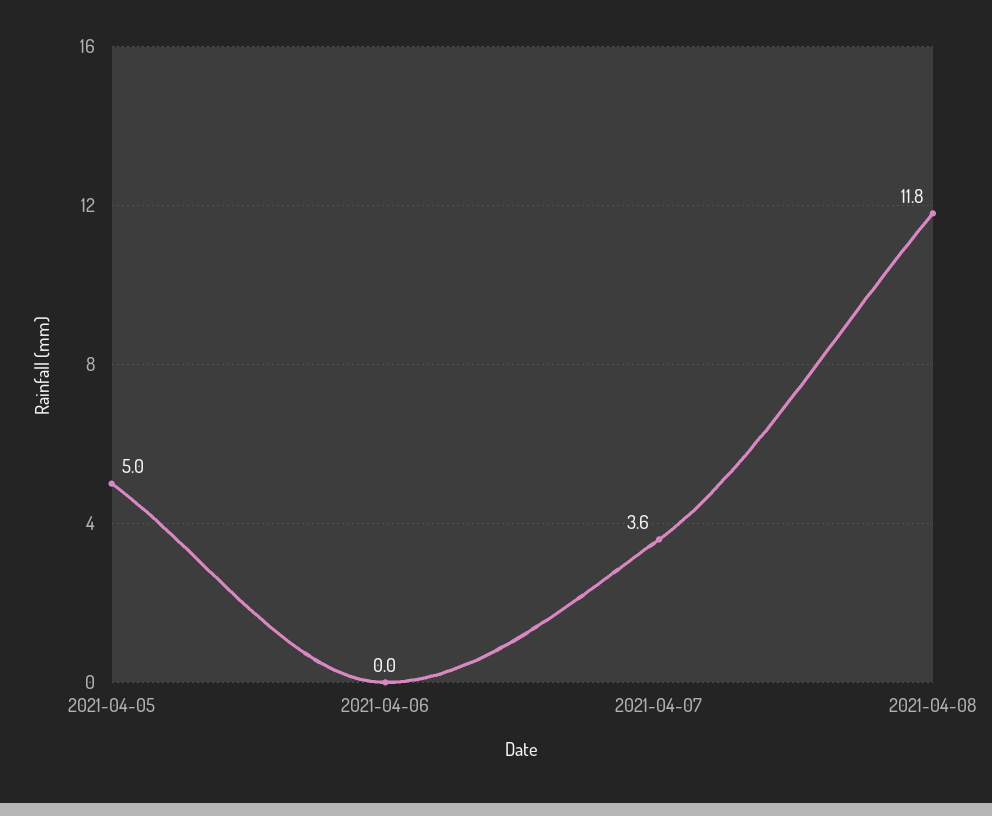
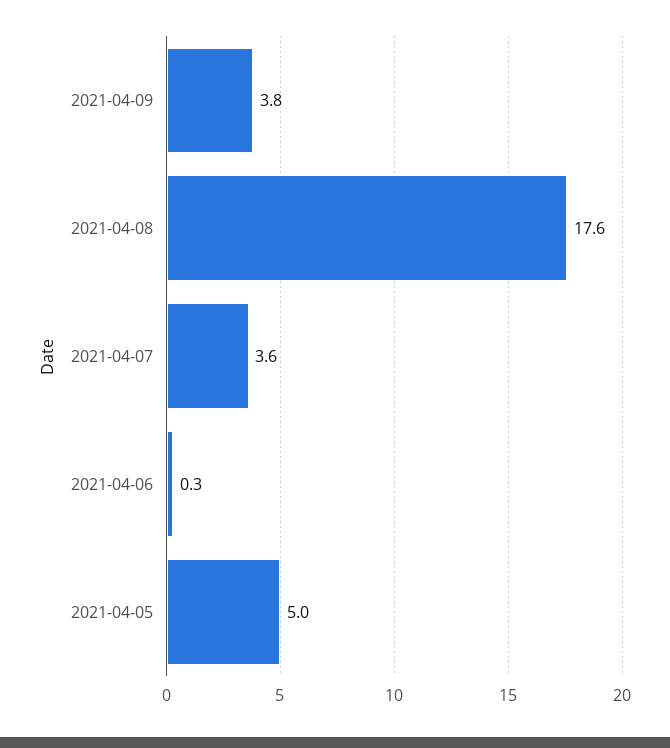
2021-04-06: 0 -> 0.3
2021-04-08: 11.8 -> 17.6
2021-04-09: none -> 3.8

